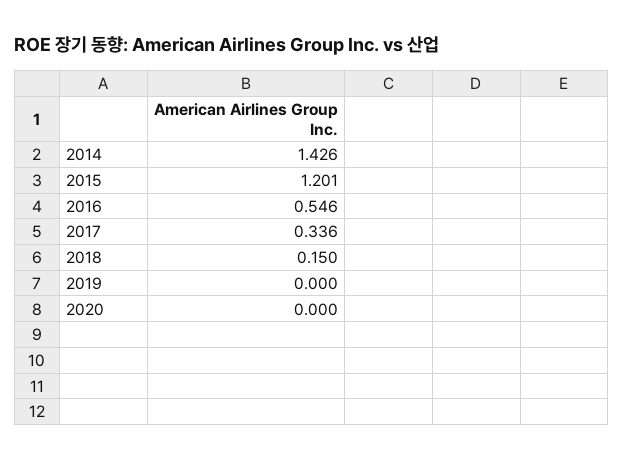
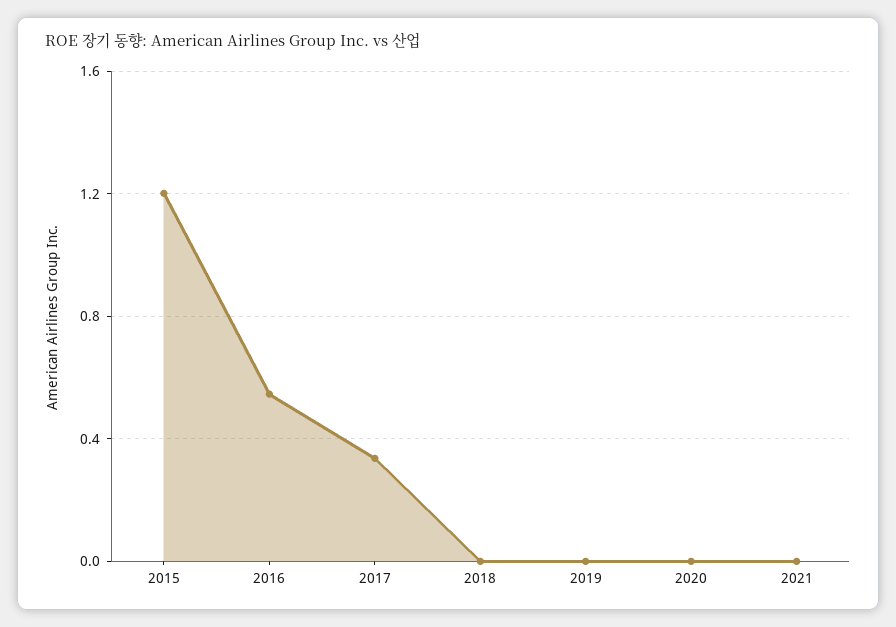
2014: 1.426 -> none
2018: 0.15 -> 0
2021: none -> 0

